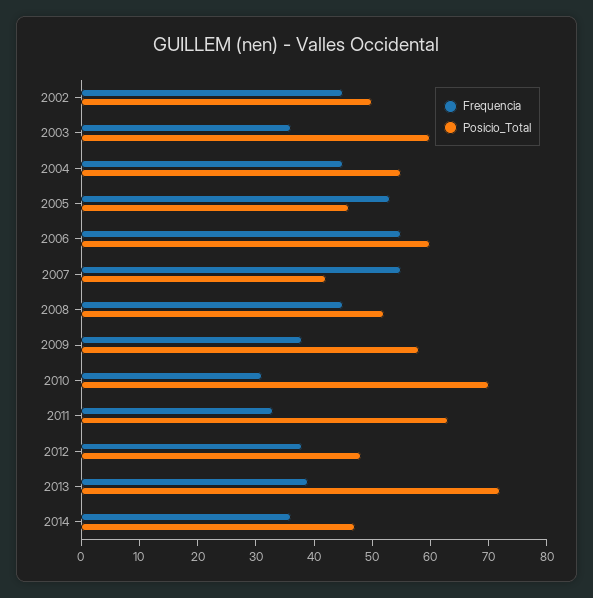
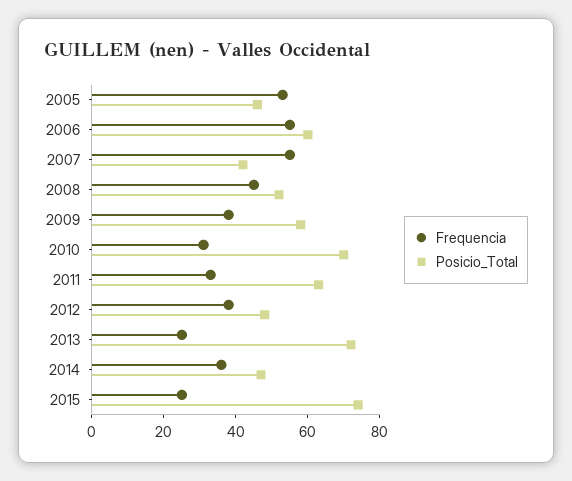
Frequencia, 2002: 45 -> none
Posicio_Total, 2002: 50 -> none
Frequencia, 2003: 35 -> none
Posicio_Total, 2003: 60 -> none
Frequencia, 2004: 45 -> none
Posicio_Total, 2004: 55 -> none
Frequencia, 2013: 40 -> 25
Frequencia, 2015: none -> 25
Posicio_Total, 2015: none -> 75

